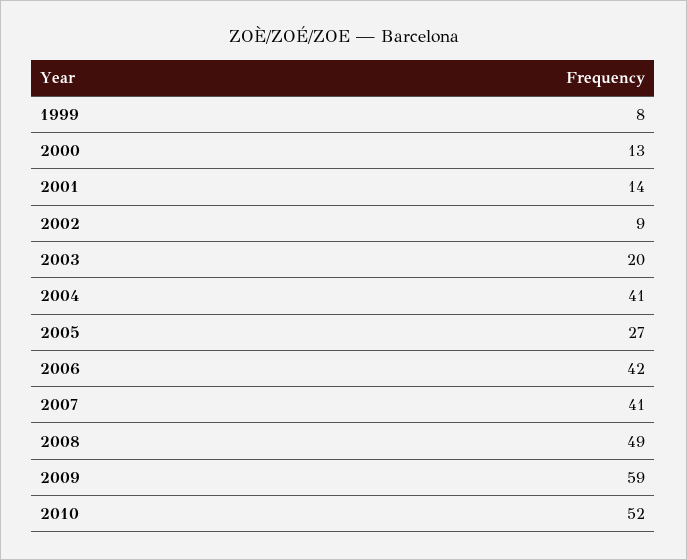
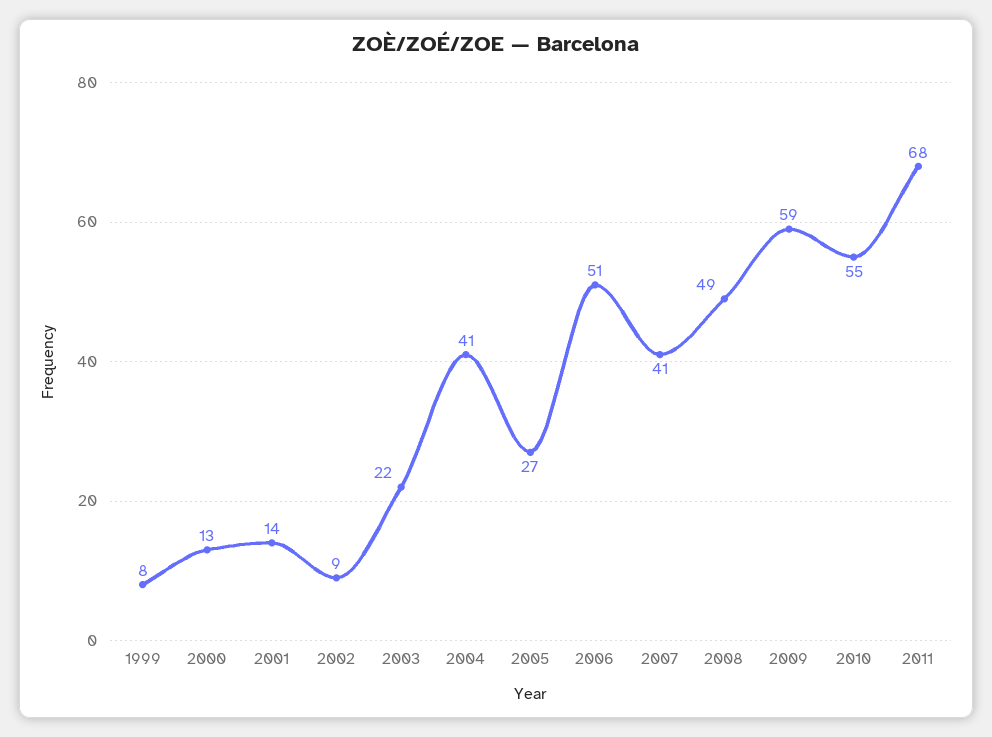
2003: 20 -> 22
2006: 42 -> 51
2010: 52 -> 55
2011: none -> 68

